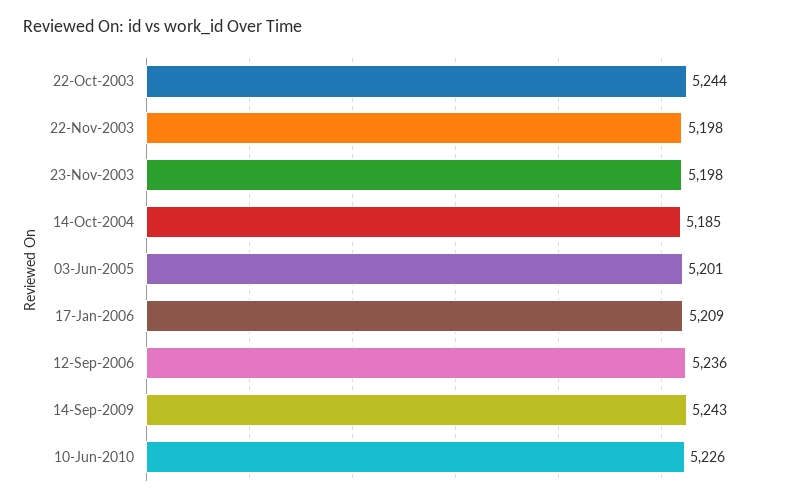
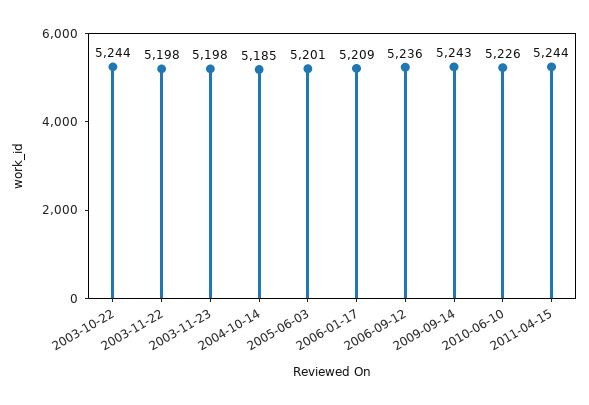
2011-04-15: none -> 5244

